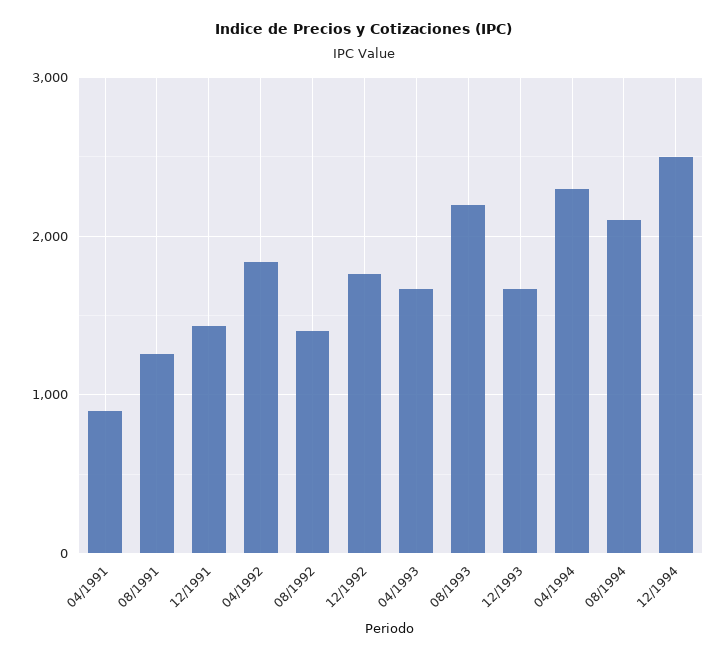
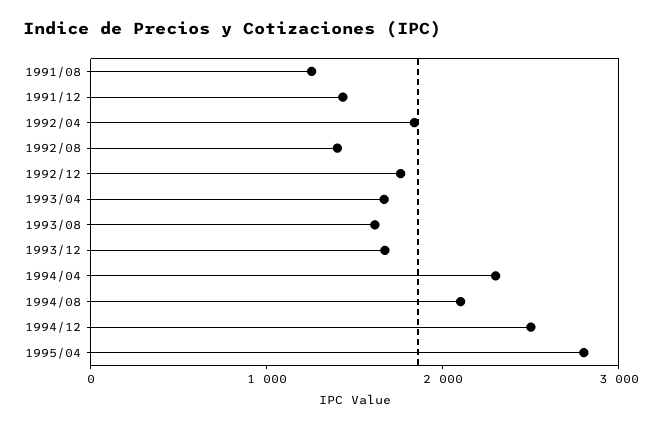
04/1991: 900 -> none
08/1993: 2200 -> 1600
1995/04: none -> 2800

